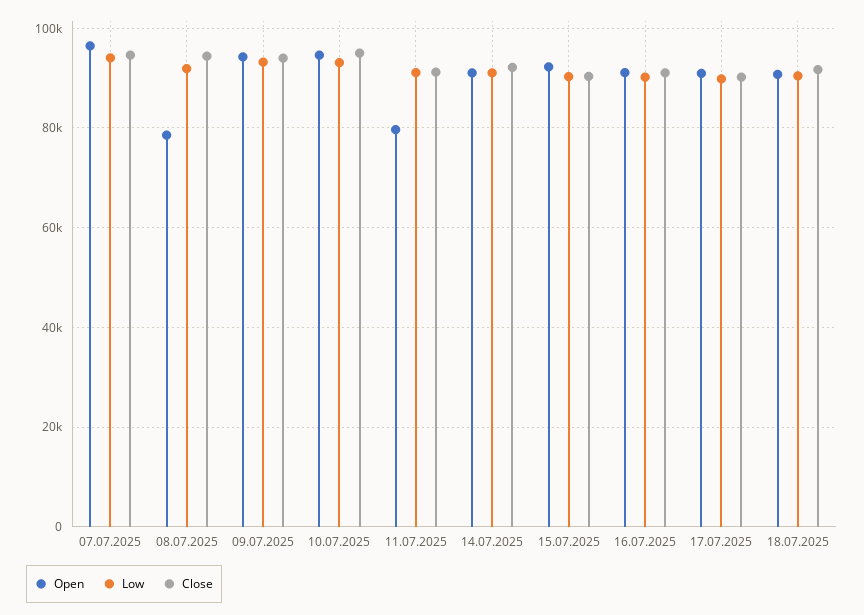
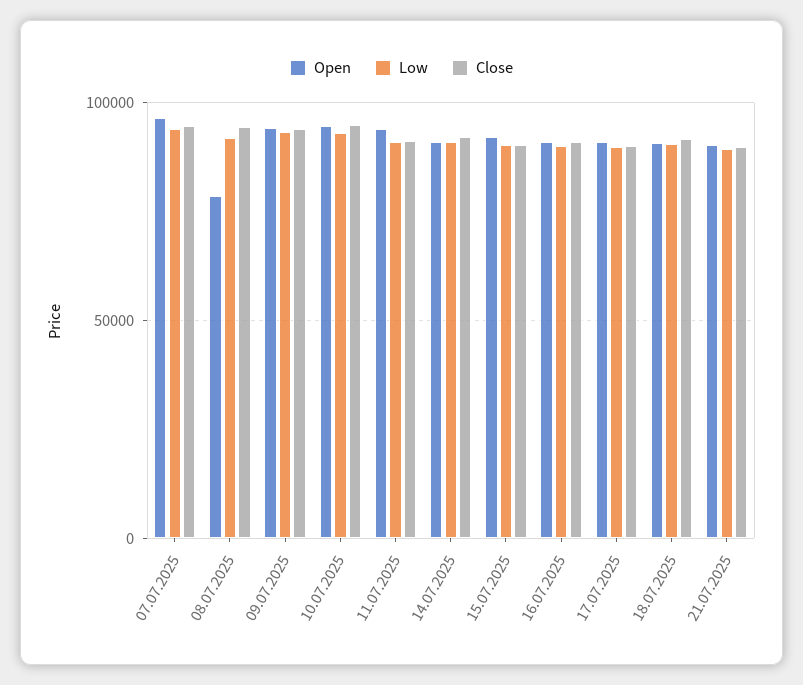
Open, 11.07.2025: 80000 -> 95000
Open, 21.07.2025: none -> 90000
Low, 21.07.2025: none -> 90000
Close, 21.07.2025: none -> 90000

